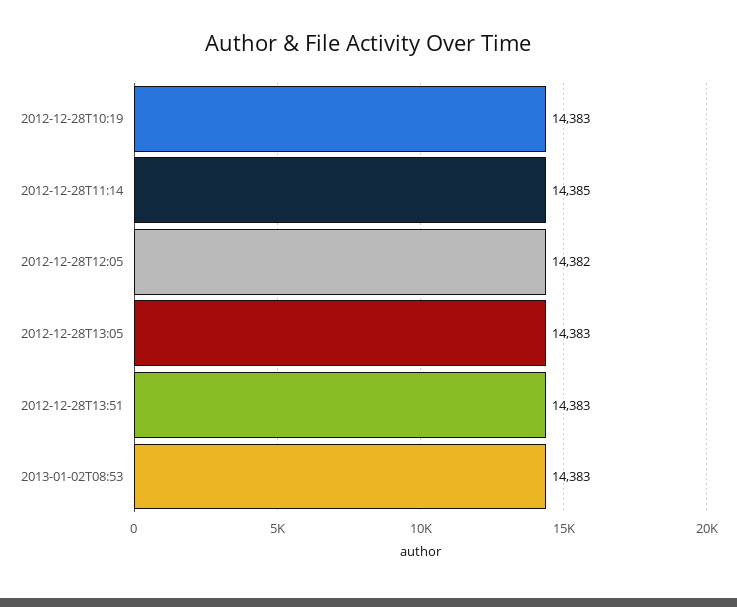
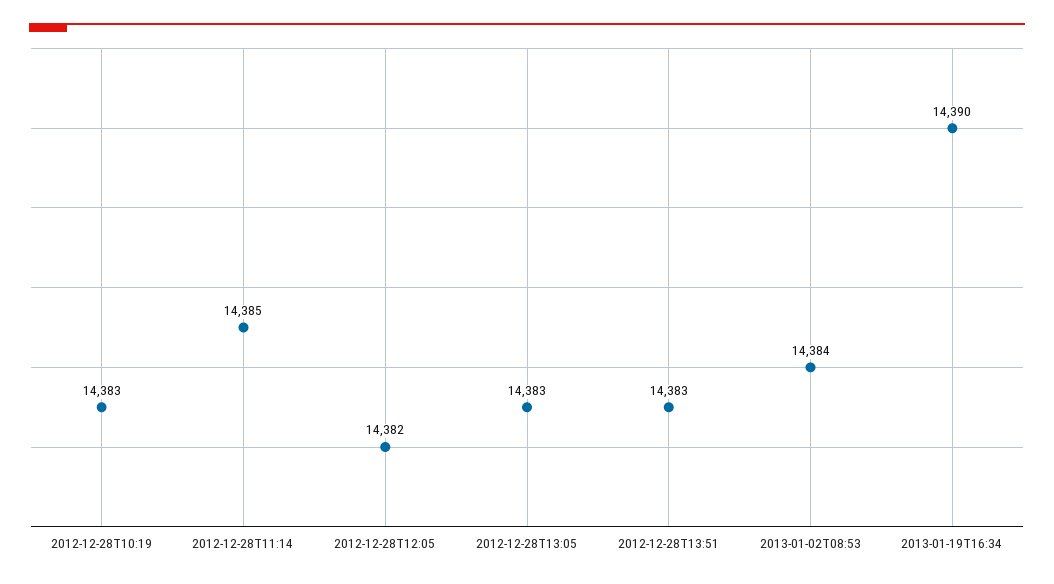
2013-01-02T08:53: 14383 -> 14384
2013-01-19T16:34: none -> 14390

